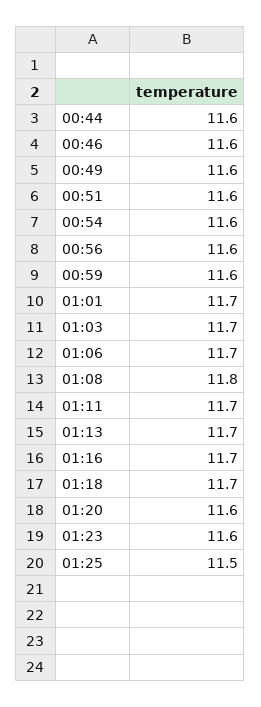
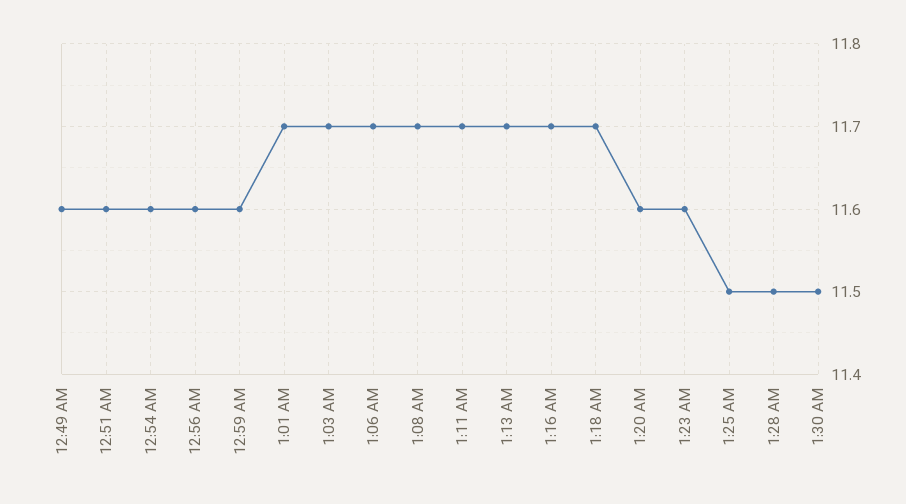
00:44: 11.6 -> none
00:46: 11.6 -> none
01:08: 11.8 -> 11.7
1:28 AM: none -> 11.5
1:30 AM: none -> 11.5

